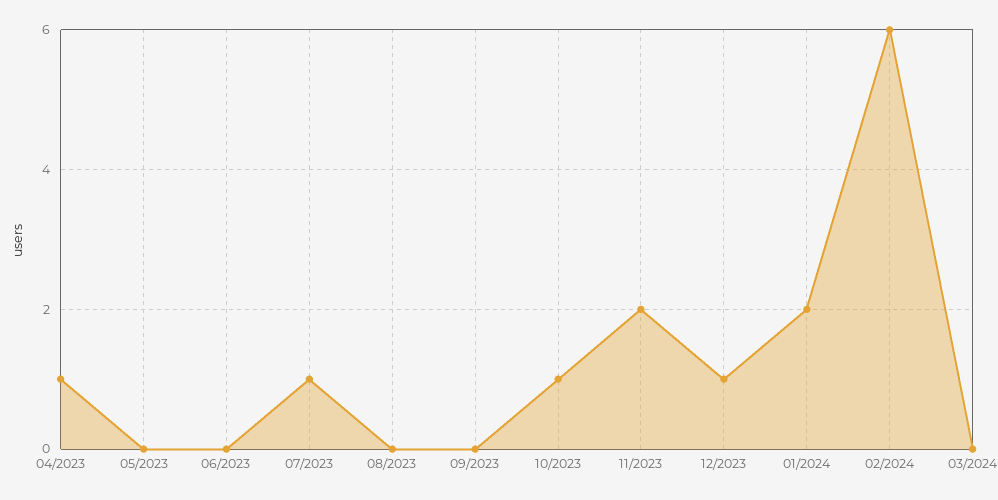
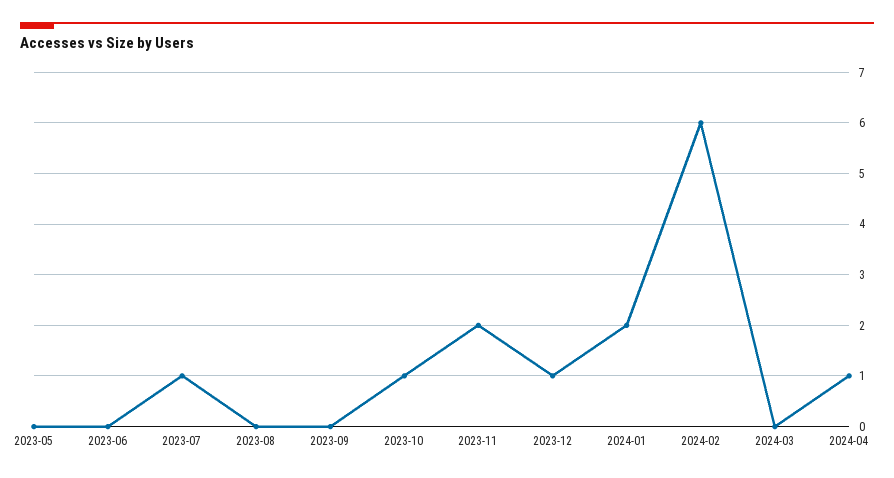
04/2023: 1 -> none
2024-04: none -> 1

